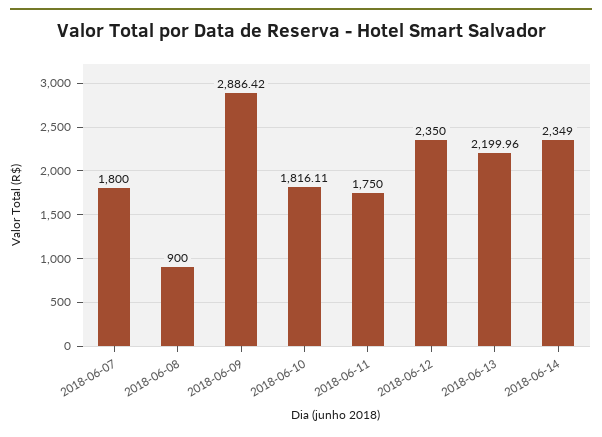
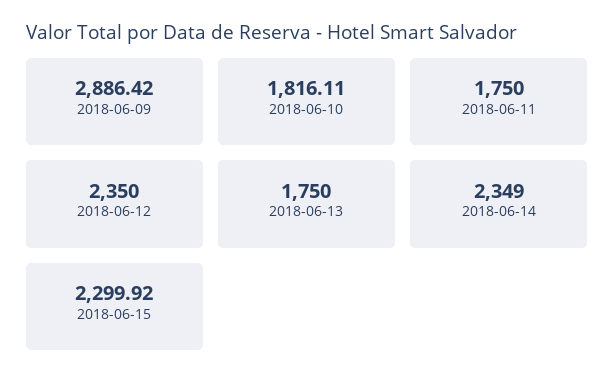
2018-06-07: 1800 -> none
2018-06-08: 900 -> none
2018-06-13: 2199.96 -> 1750
2018-06-15: none -> 2299.92

